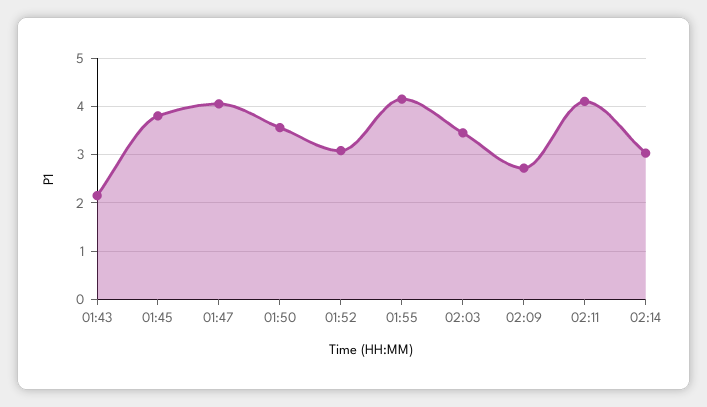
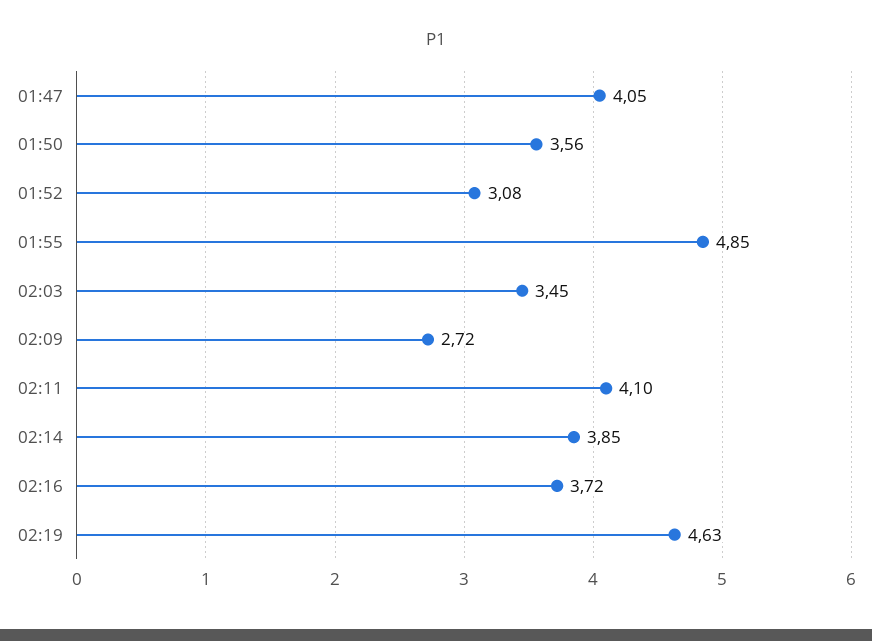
01:43: 2.2 -> none
01:45: 3.8 -> none
01:55: 4.2 -> 4.85
02:14: 3 -> 3.85
02:16: none -> 3.72
02:19: none -> 4.63

